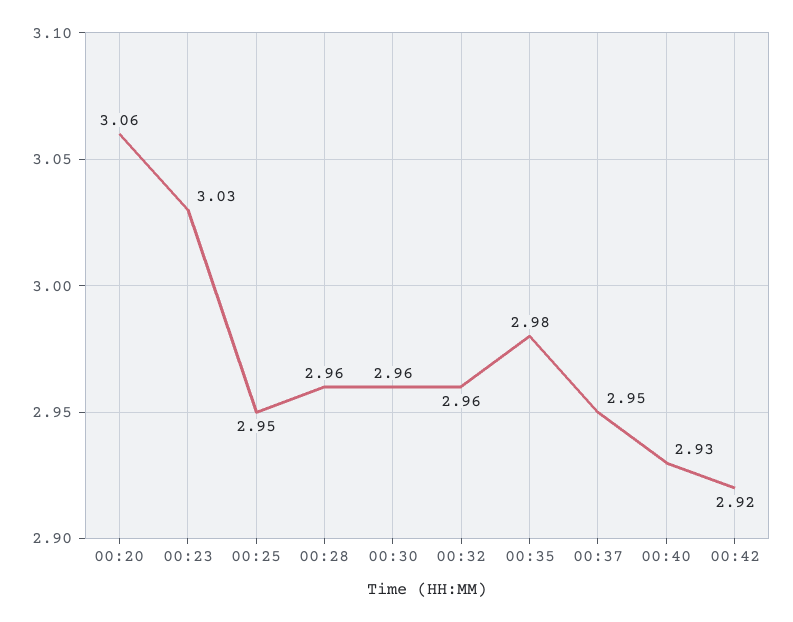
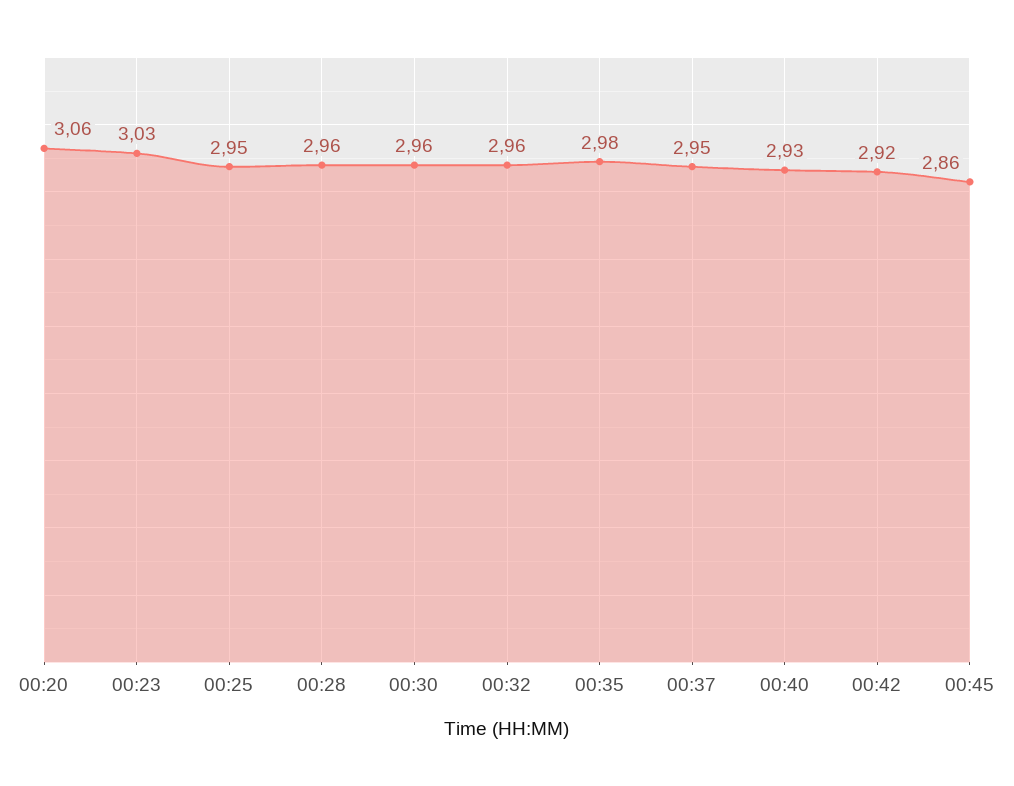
00:45: none -> 2.86

